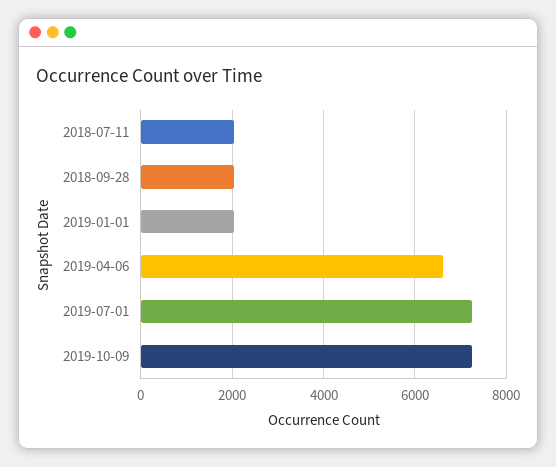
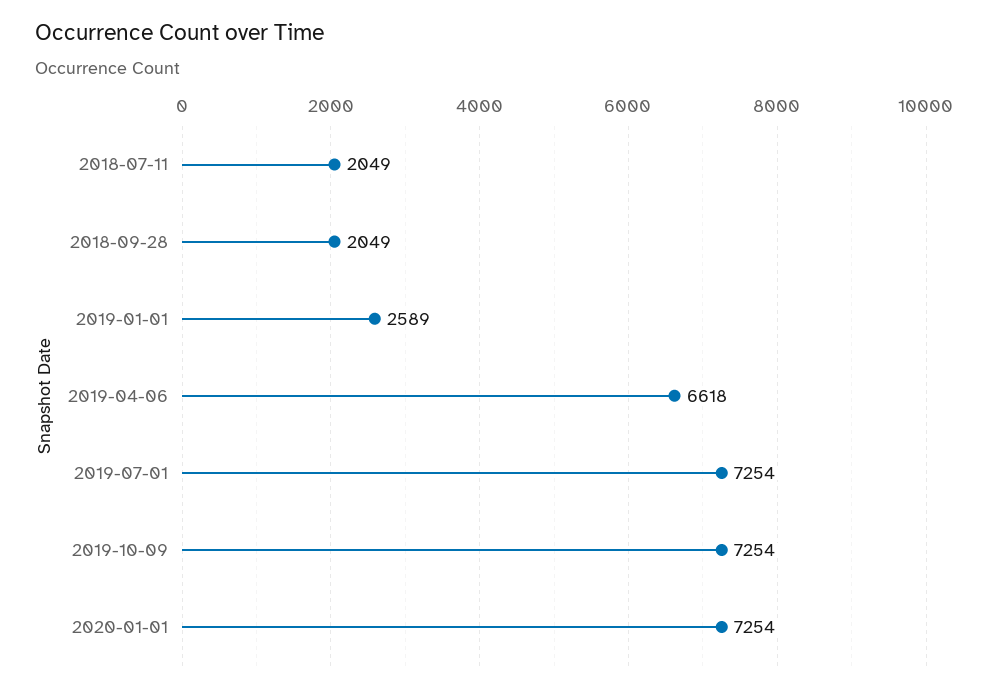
2019-01-01: 2000 -> 2589
2020-01-01: none -> 7254

